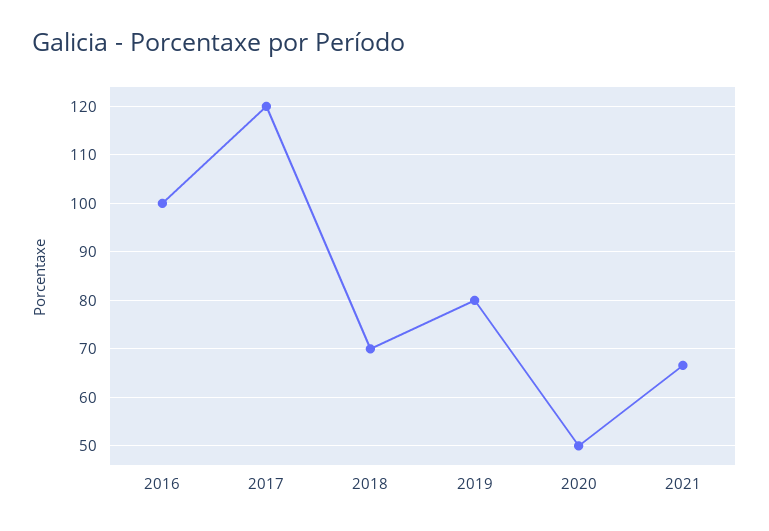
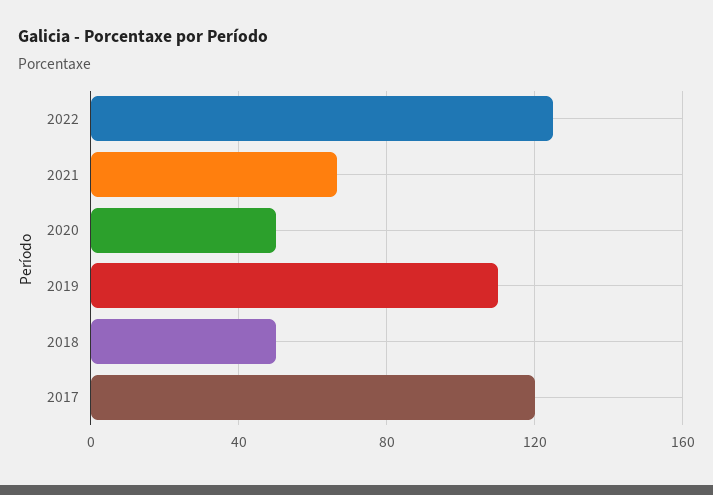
2016: 100 -> none
2018: 70 -> 50
2019: 80 -> 110
2022: none -> 125

